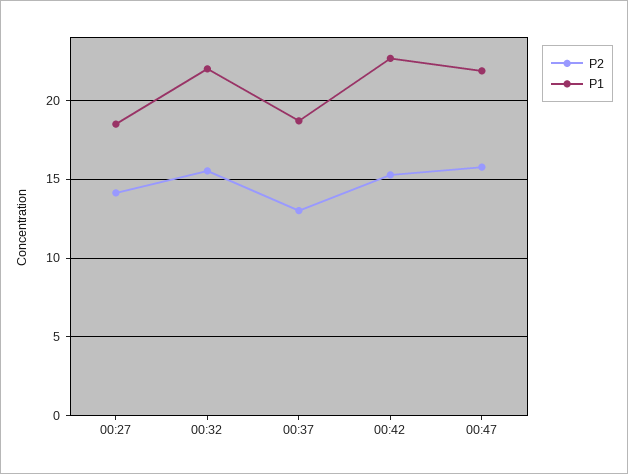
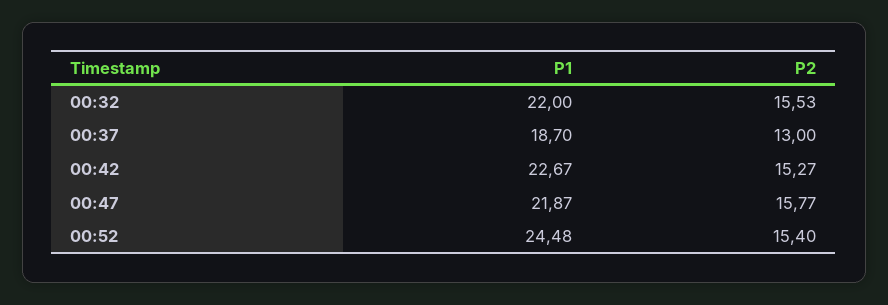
P2, 00:27: 14 -> none
P1, 00:27: 18.5 -> none
P1, 00:52: none -> 24.48
P2, 00:52: none -> 15.4

